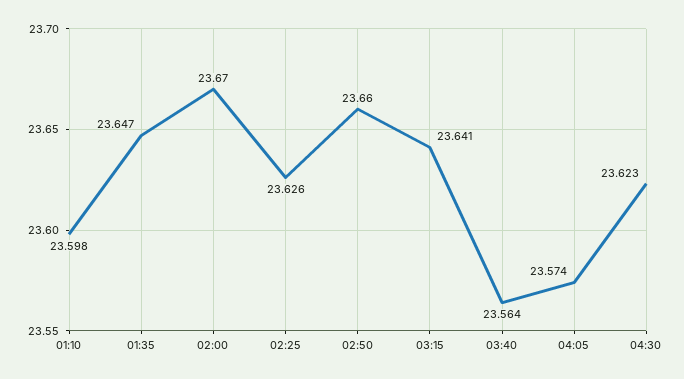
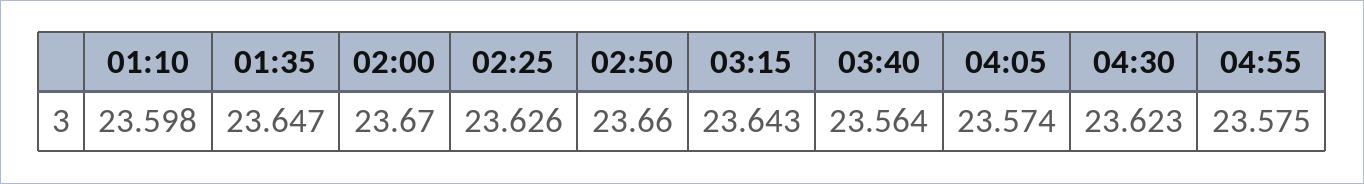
03:15: 23.641 -> 23.643
04:55: none -> 23.575

